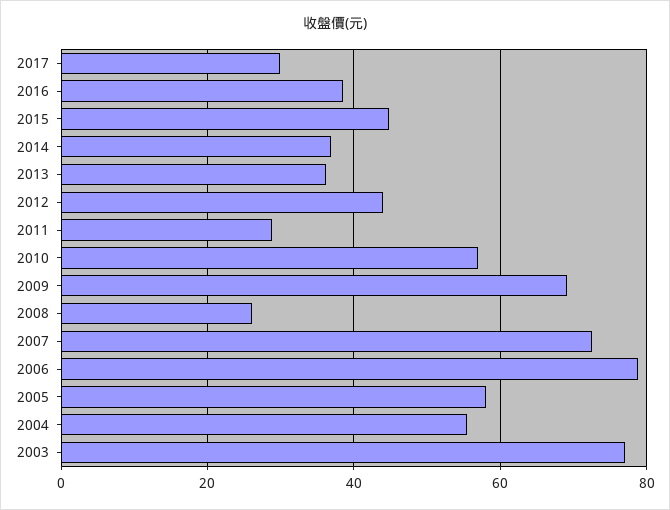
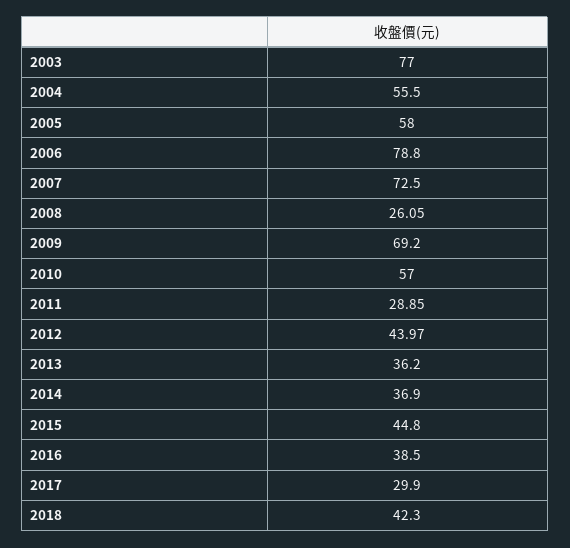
2018: none -> 42.3

